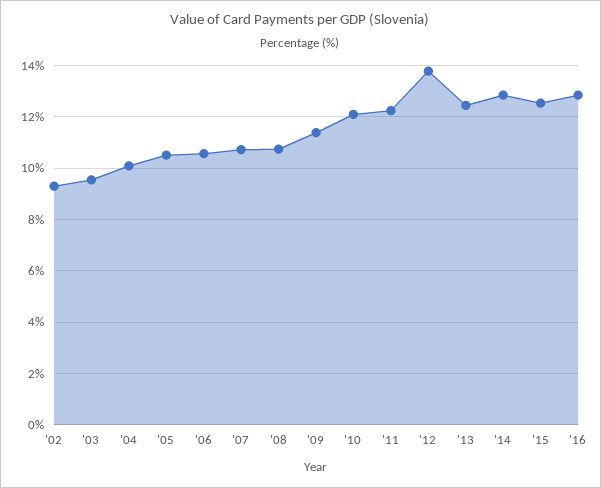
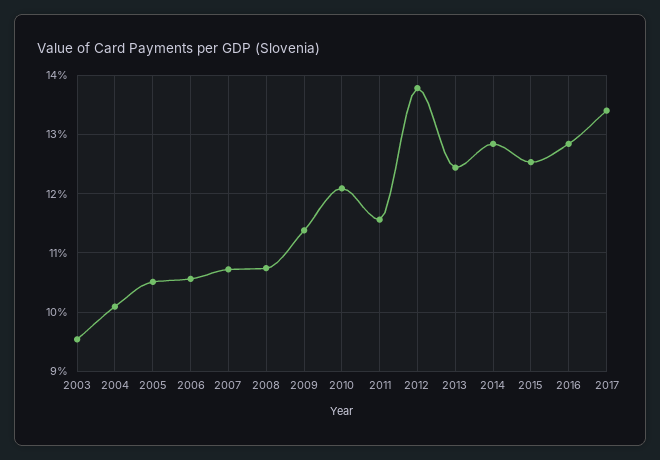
'02: 9.25 -> none
'11: 12.25 -> 11.6
2017: none -> 13.4

